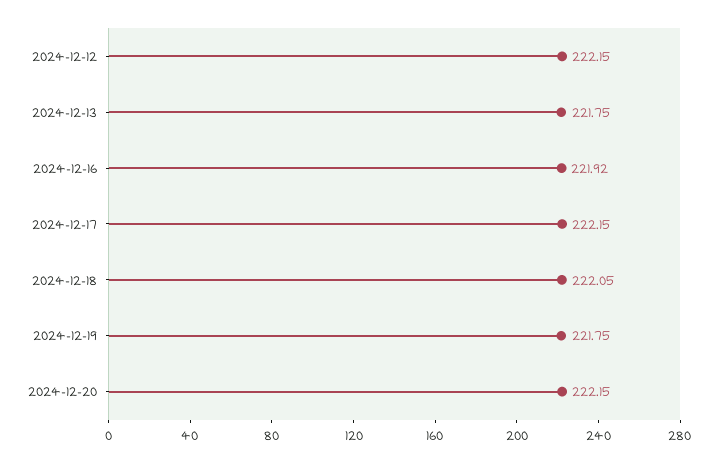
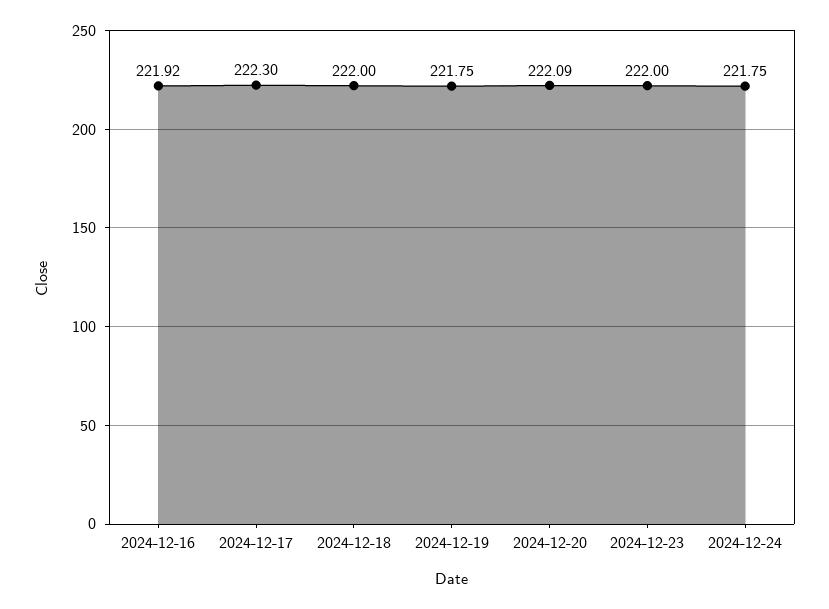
2024-12-12: 222.15 -> none
2024-12-13: 221.75 -> none
2024-12-17: 222.15 -> 222.3
2024-12-18: 222.05 -> 222
2024-12-20: 222.15 -> 222.09
2024-12-23: none -> 222
2024-12-24: none -> 221.75

